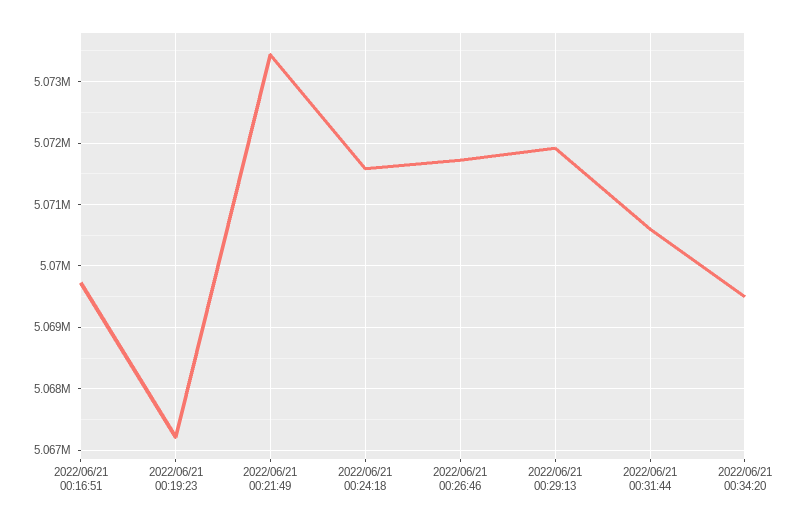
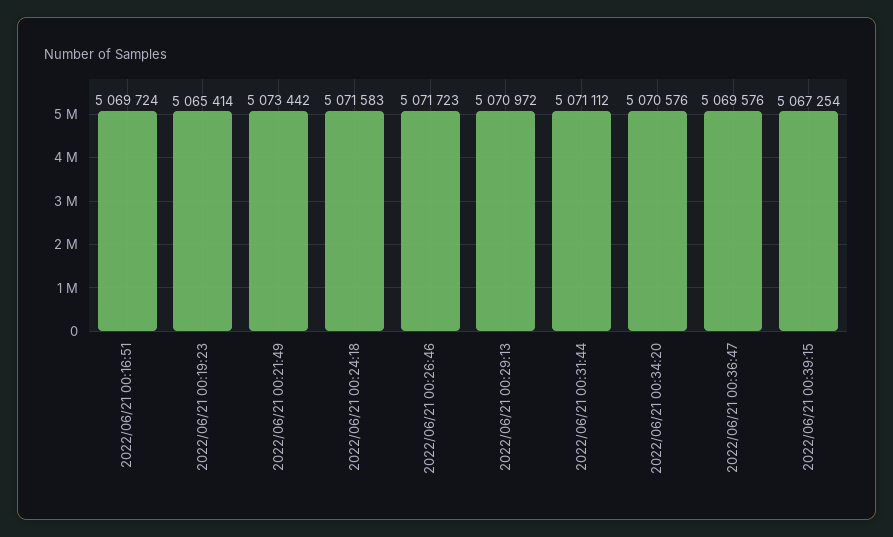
2022/06/21 00:19:23: 5067200 -> 5065414
2022/06/21 00:29:13: 5071900 -> 5070972
2022/06/21 00:31:44: 5070600 -> 5071112
2022/06/21 00:34:20: 5069500 -> 5070576
2022/06/21 00:36:47: none -> 5069576
2022/06/21 00:39:15: none -> 5067254

